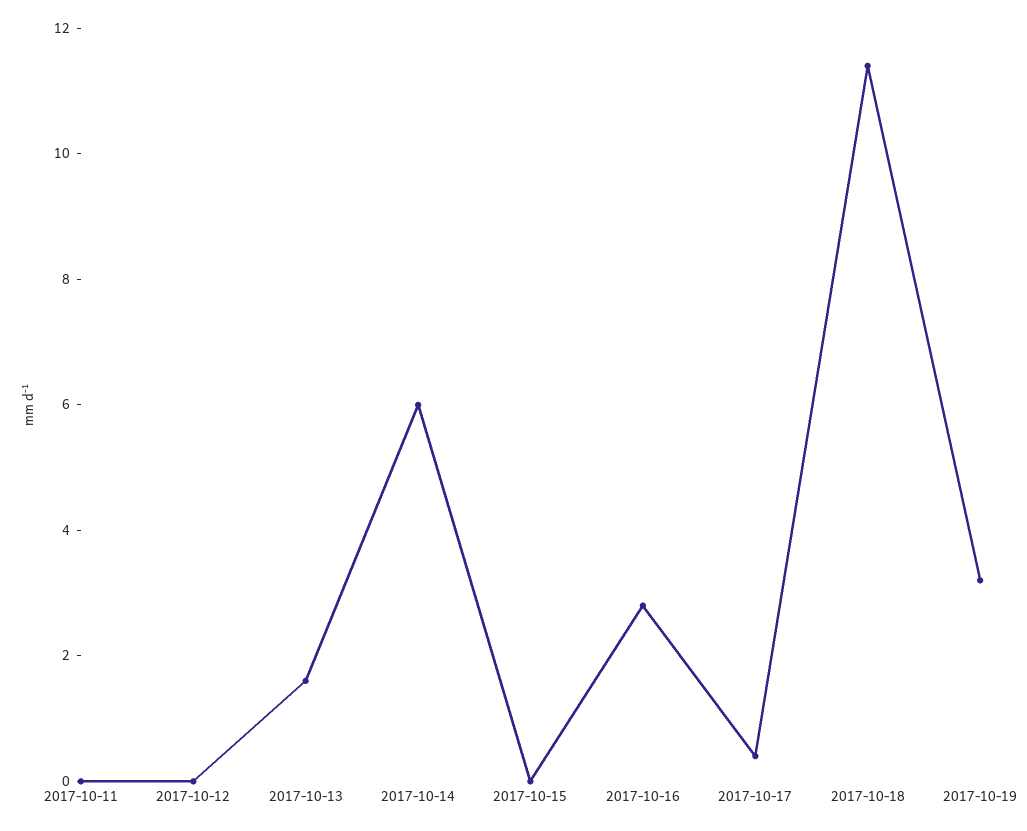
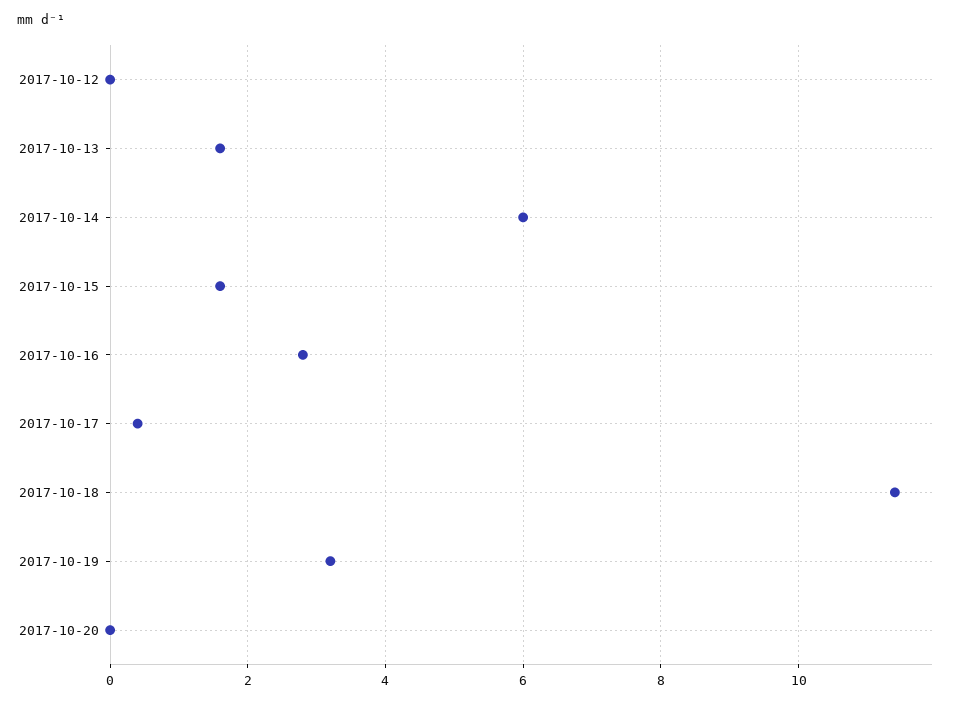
2017-10-11: 0 -> none
2017-10-15: 0 -> 1.5
2017-10-20: none -> 0

